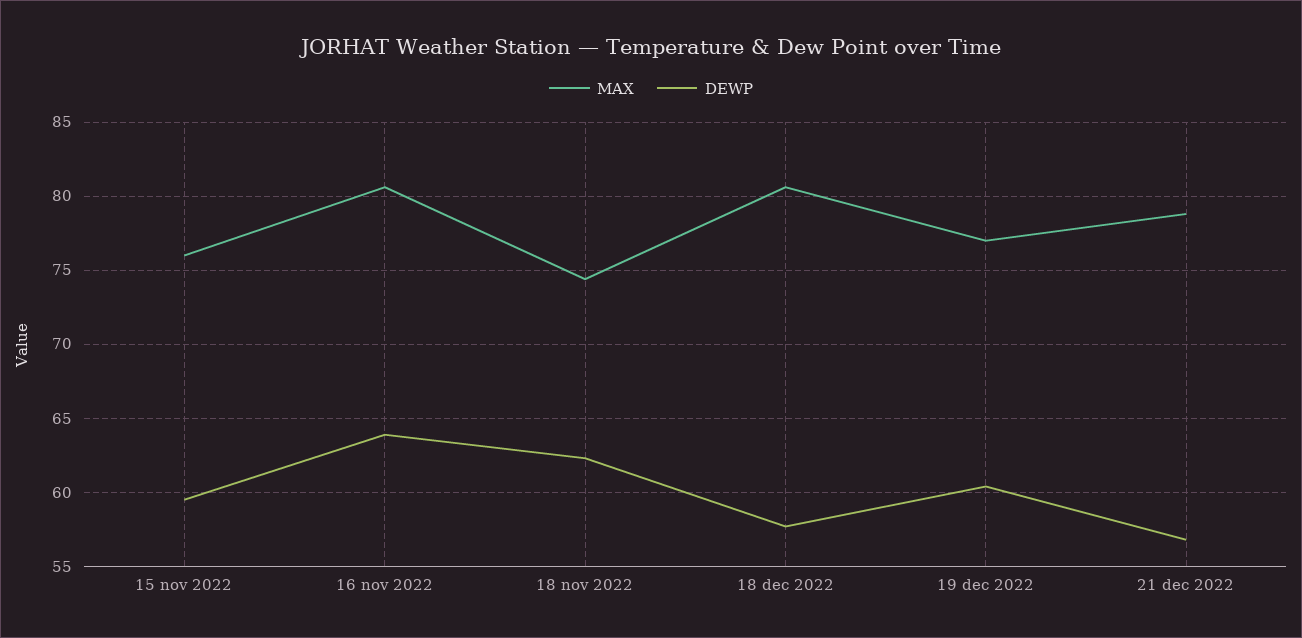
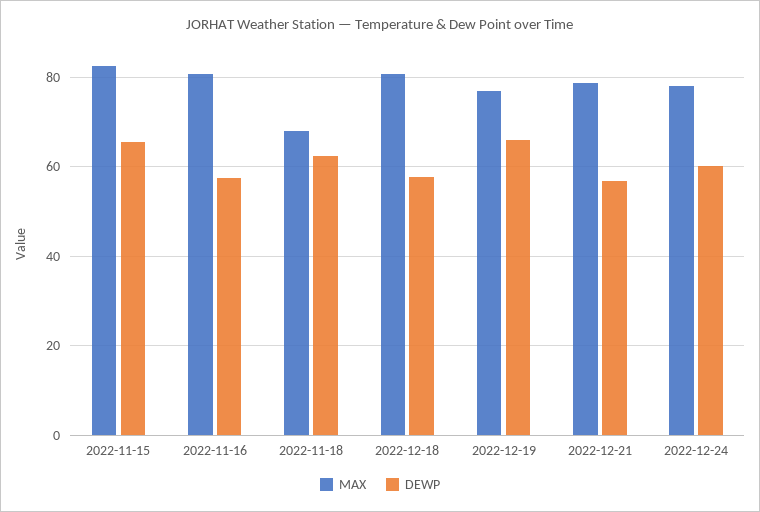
MAX, 15 nov 2022: 76 -> 82
DEWP, 15 nov 2022: 59.5 -> 66
DEWP, 16 nov 2022: 64 -> 58
MAX, 18 nov 2022: 74.5 -> 68
DEWP, 19 dec 2022: 60.5 -> 66
MAX, 2022-12-24: none -> 78
DEWP, 2022-12-24: none -> 60

